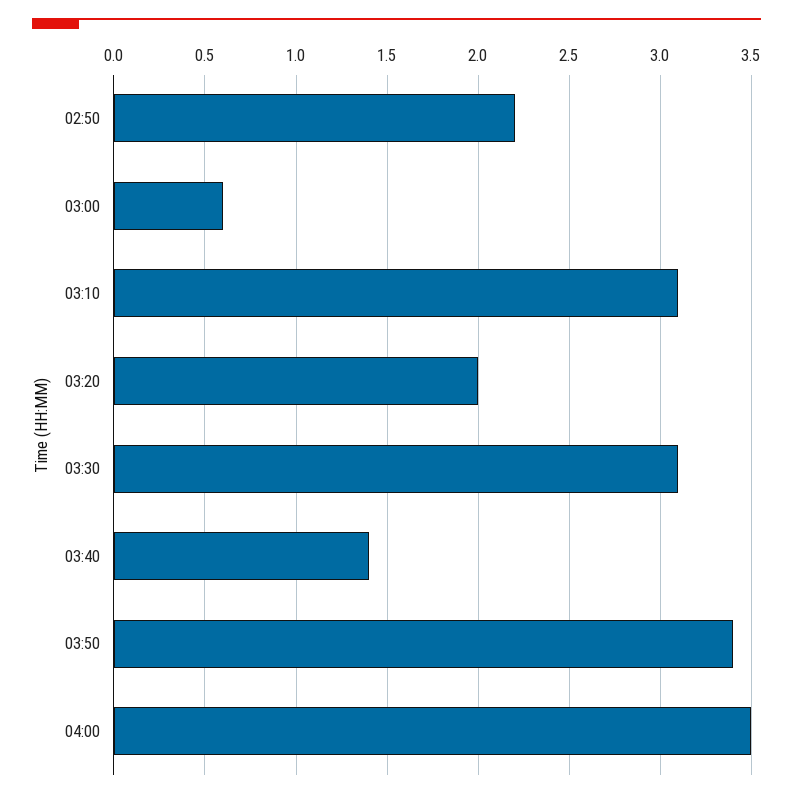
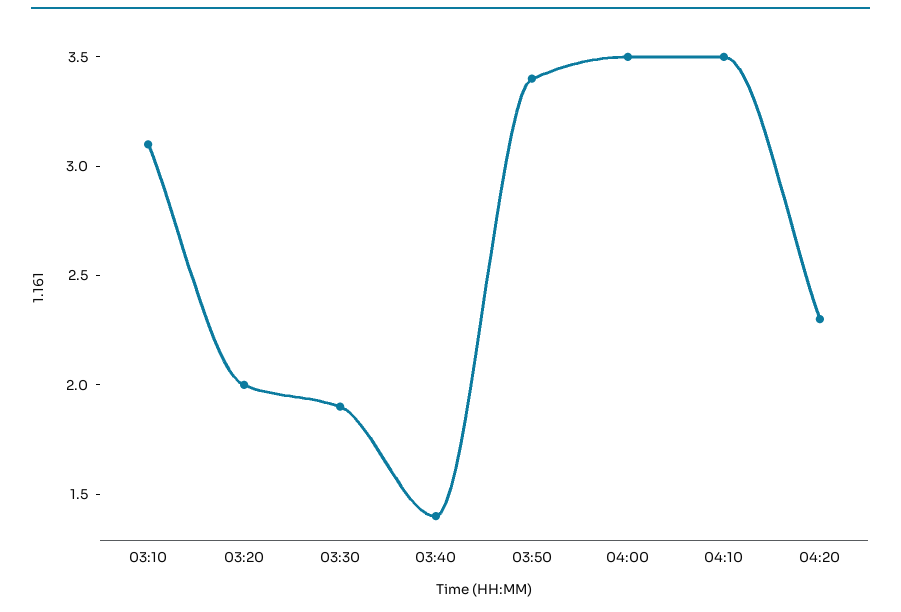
02:50: 2.2 -> none
03:00: 0.6 -> none
03:30: 3.1 -> 1.9
04:10: none -> 3.5
04:20: none -> 2.3

